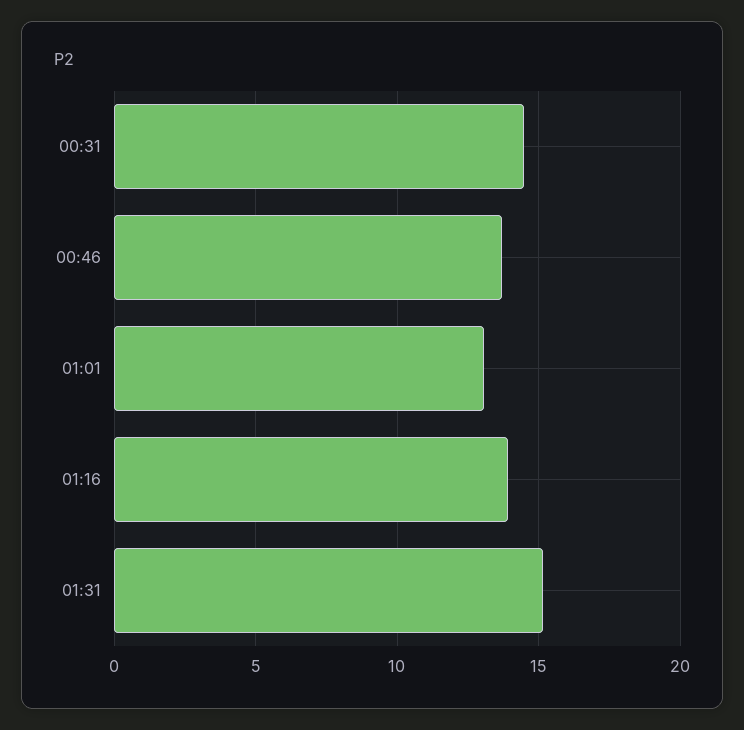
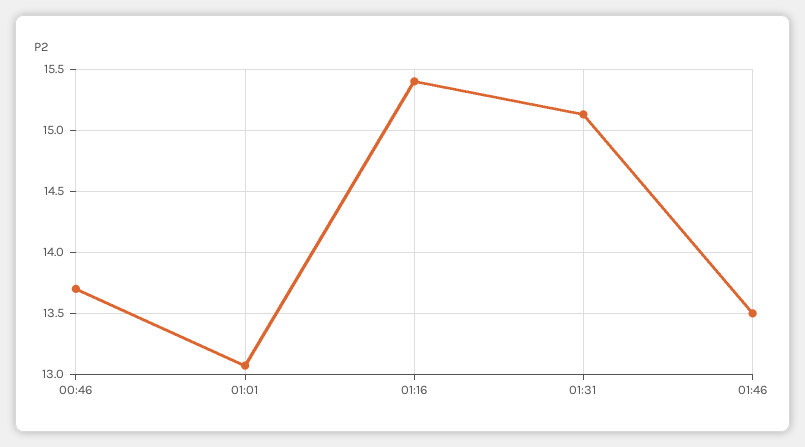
00:31: 14.5 -> none
01:16: 14 -> 15.4
01:46: none -> 13.5

